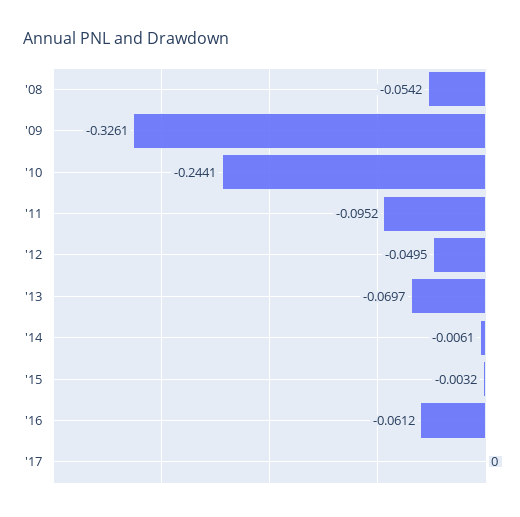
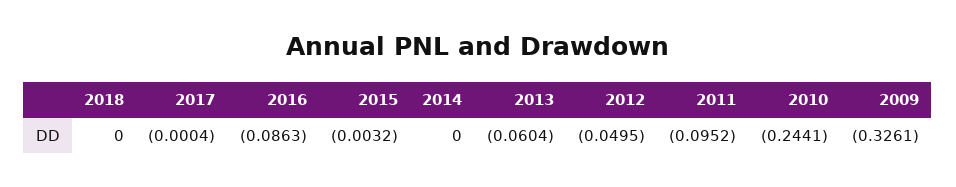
'08: -0.0542 -> none
'13: -0.0697 -> -0.0604
'14: -0.0061 -> 0
'16: -0.0612 -> -0.0863
'17: 0 -> -0.0004
2018: none -> 0

